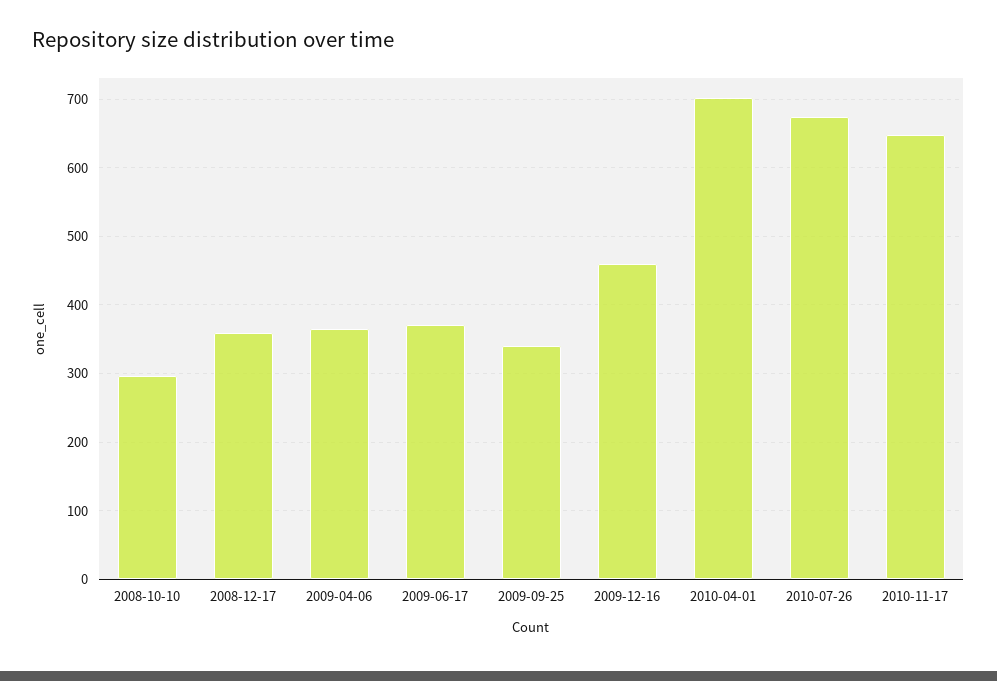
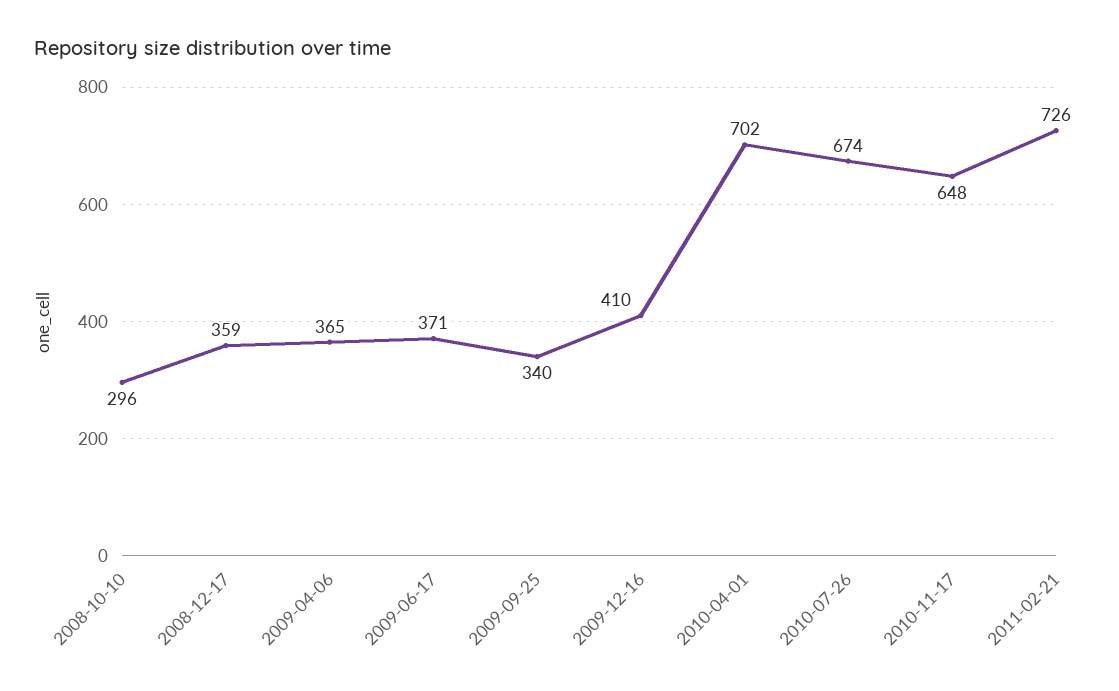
2009-12-16: 460 -> 410
2011-02-21: none -> 726

